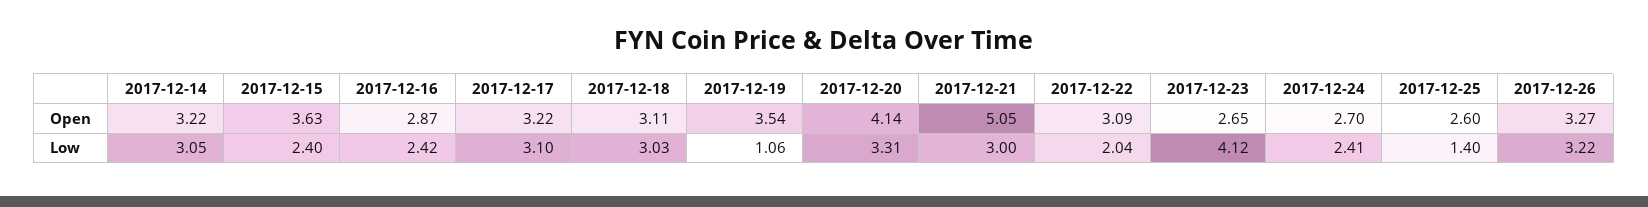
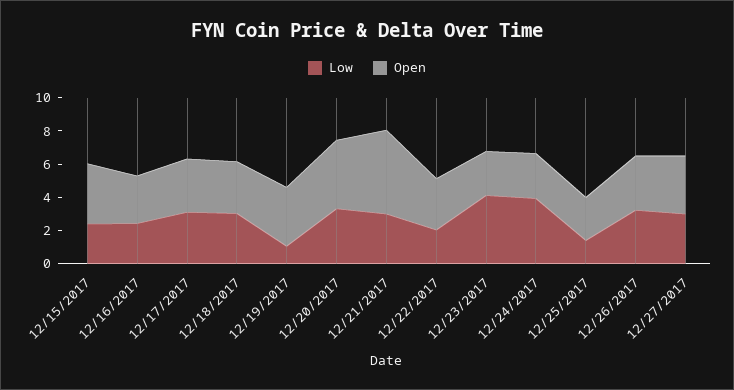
Open, 2017-12-14: 3.22 -> none
Low, 2017-12-14: 3.05 -> none
Low, 2017-12-24: 2.41 -> 4
Low, 12/27/2017: none -> 3
Open, 12/27/2017: none -> 3.5

